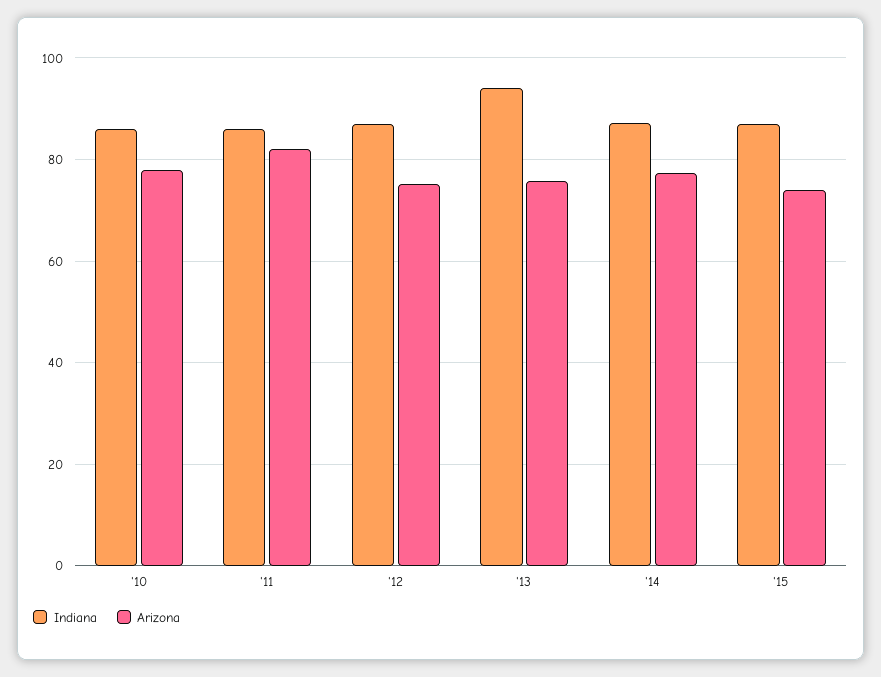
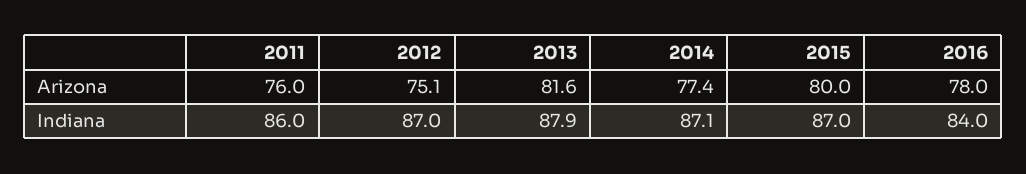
Indiana, '10: 86 -> none
Arizona, '10: 78 -> none
Arizona, '11: 82 -> 76
Indiana, '13: 94 -> 87.9
Arizona, '13: 76 -> 81.6
Arizona, '15: 74 -> 80
Arizona, 2016: none -> 78
Indiana, 2016: none -> 84

